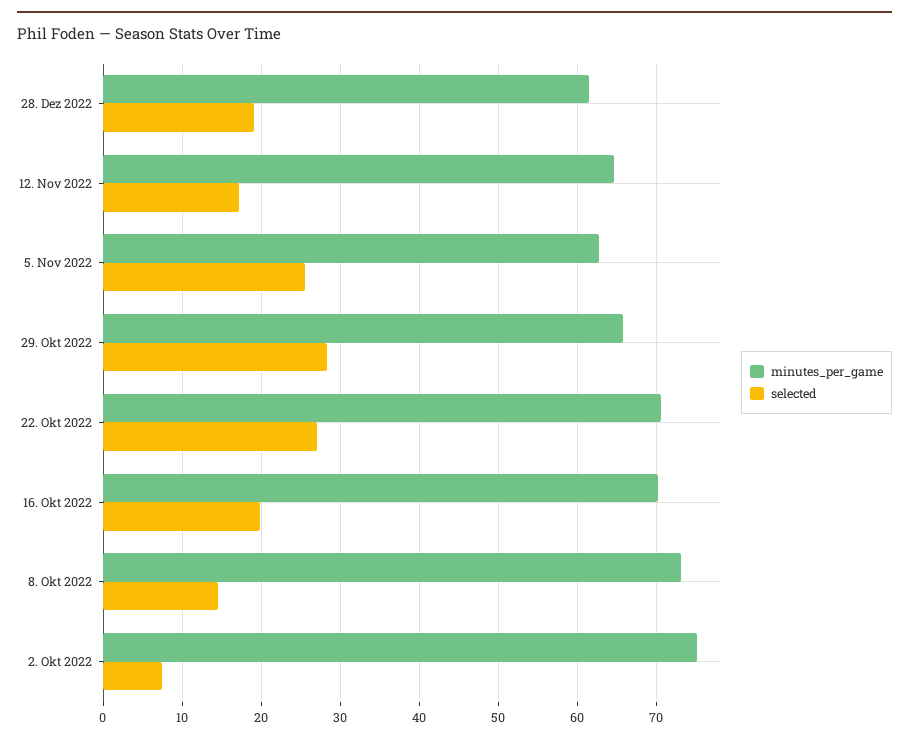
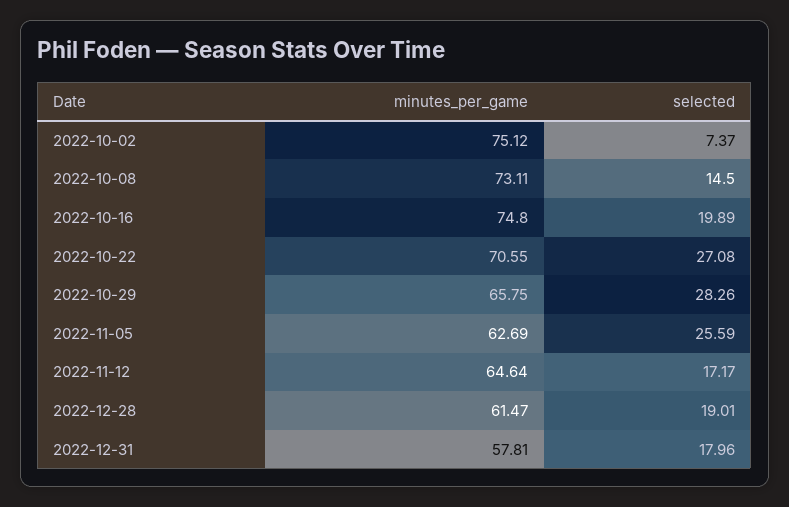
minutes_per_game, 16. Okt 2022: 70 -> 74.8
minutes_per_game, 2022-12-31: none -> 57.81
selected, 2022-12-31: none -> 17.96

